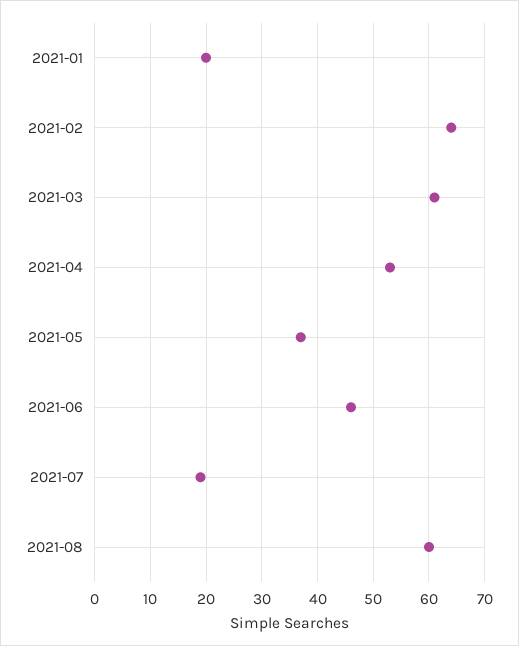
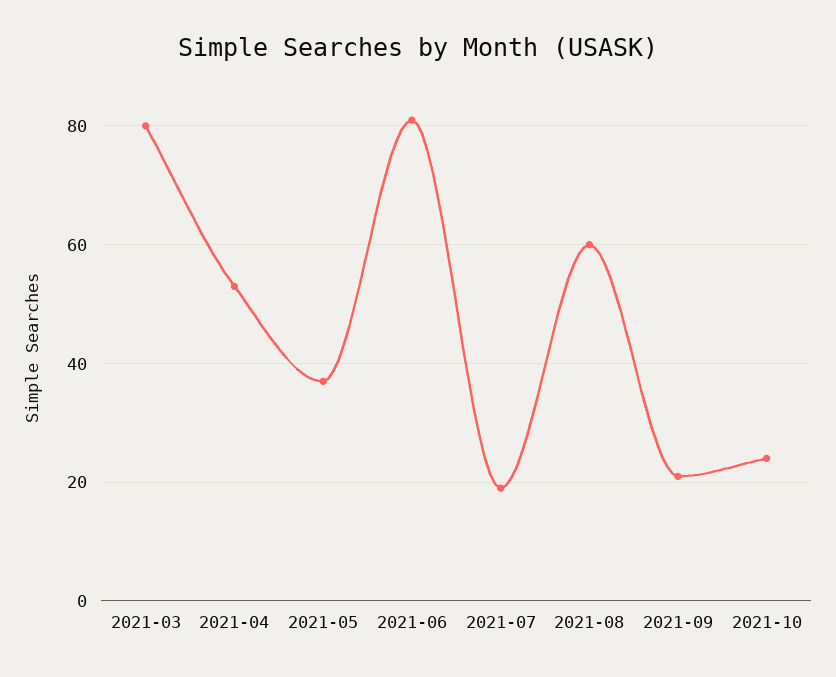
2021-01: 20 -> none
2021-02: 65 -> none
2021-03: 60 -> 80
2021-06: 45 -> 80
2021-09: none -> 20
2021-10: none -> 25

